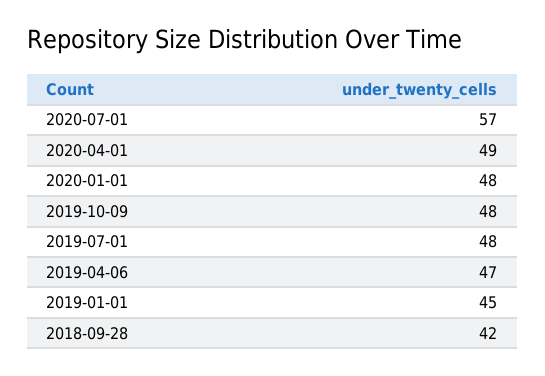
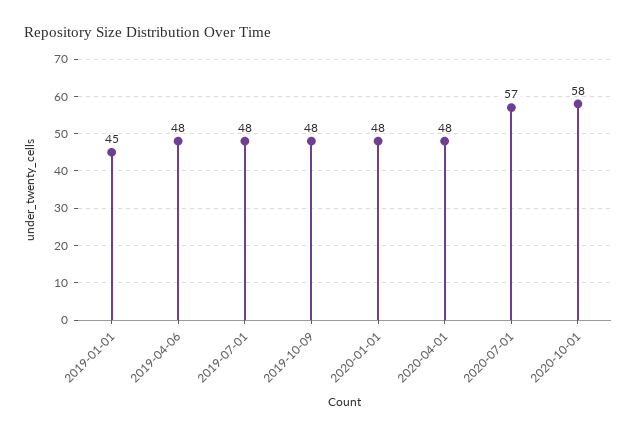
2020-04-01: 49 -> 48
2019-04-06: 47 -> 48
2018-09-28: 42 -> none
2020-10-01: none -> 58

